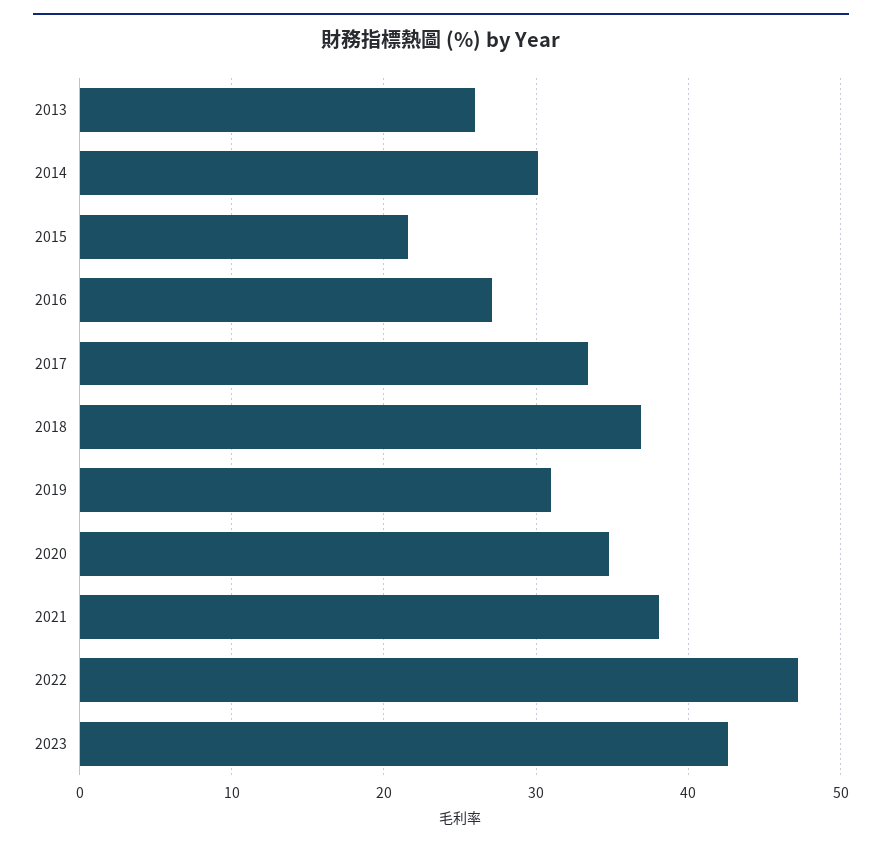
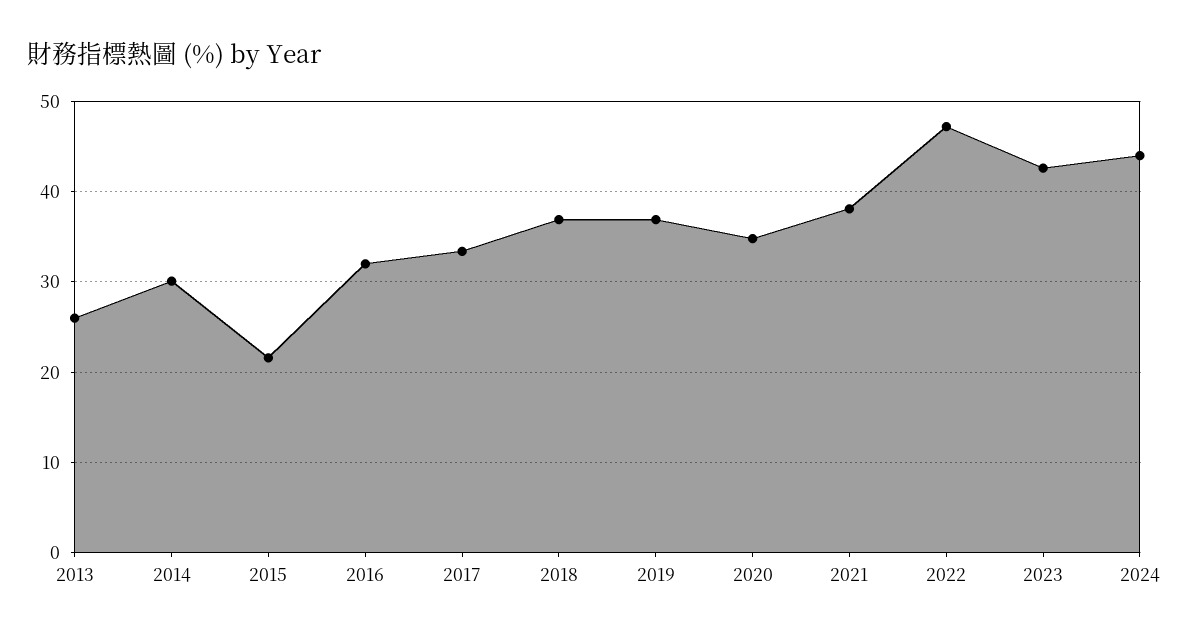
2016: 27 -> 32
2019: 31 -> 37
2024: none -> 44

